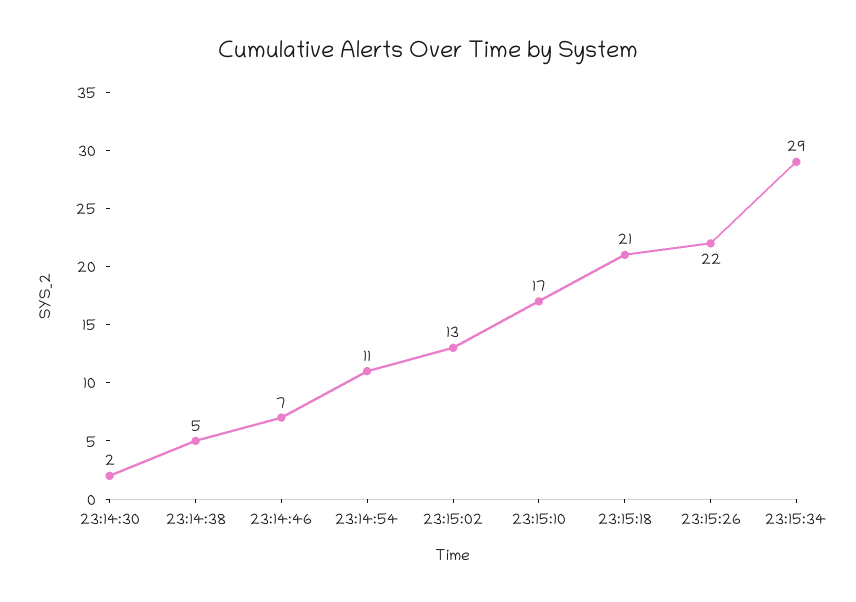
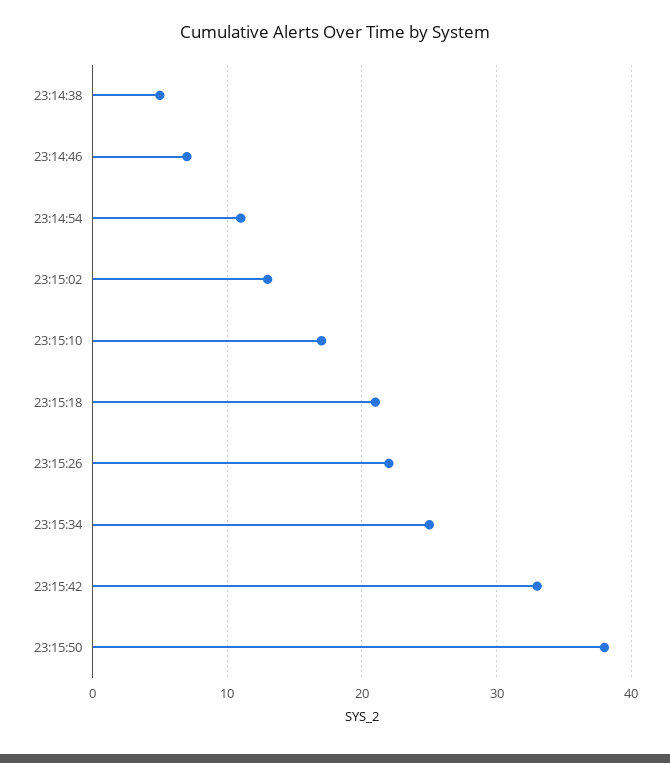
23:14:30: 2 -> none
23:15:34: 29 -> 25
23:15:42: none -> 33
23:15:50: none -> 38

